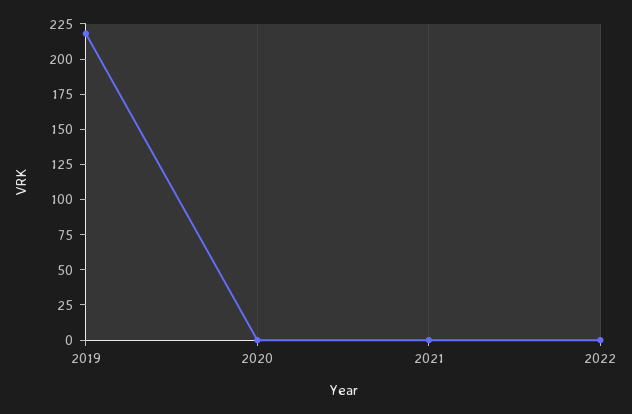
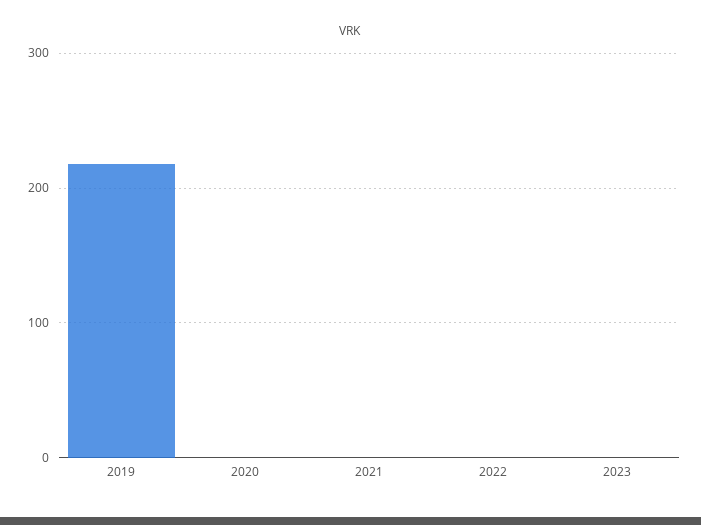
2023: none -> 0

